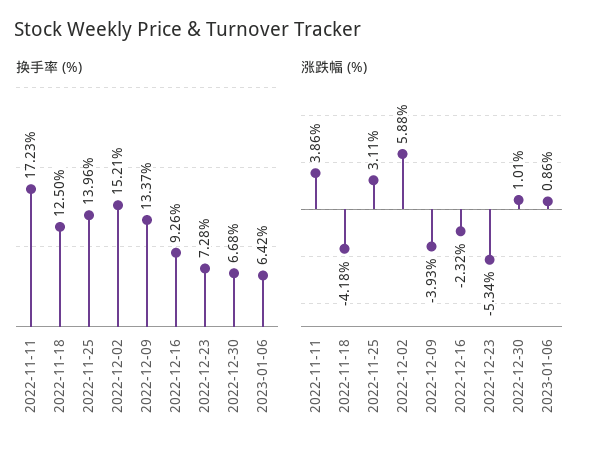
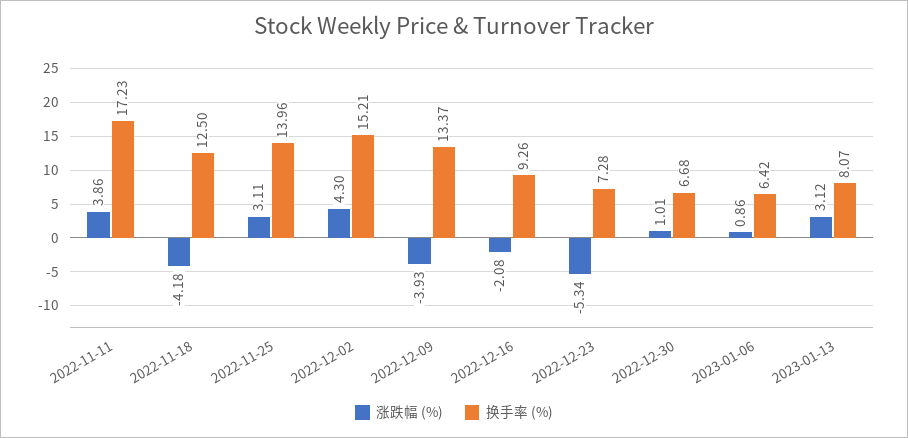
涨跌幅 (%), 2022-12-02: 5.88 -> 4.3
涨跌幅 (%), 2022-12-16: -2.32 -> -2.08
涨跌幅 (%), 2023-01-13: none -> 3.12
换手率 (%), 2023-01-13: none -> 8.07

